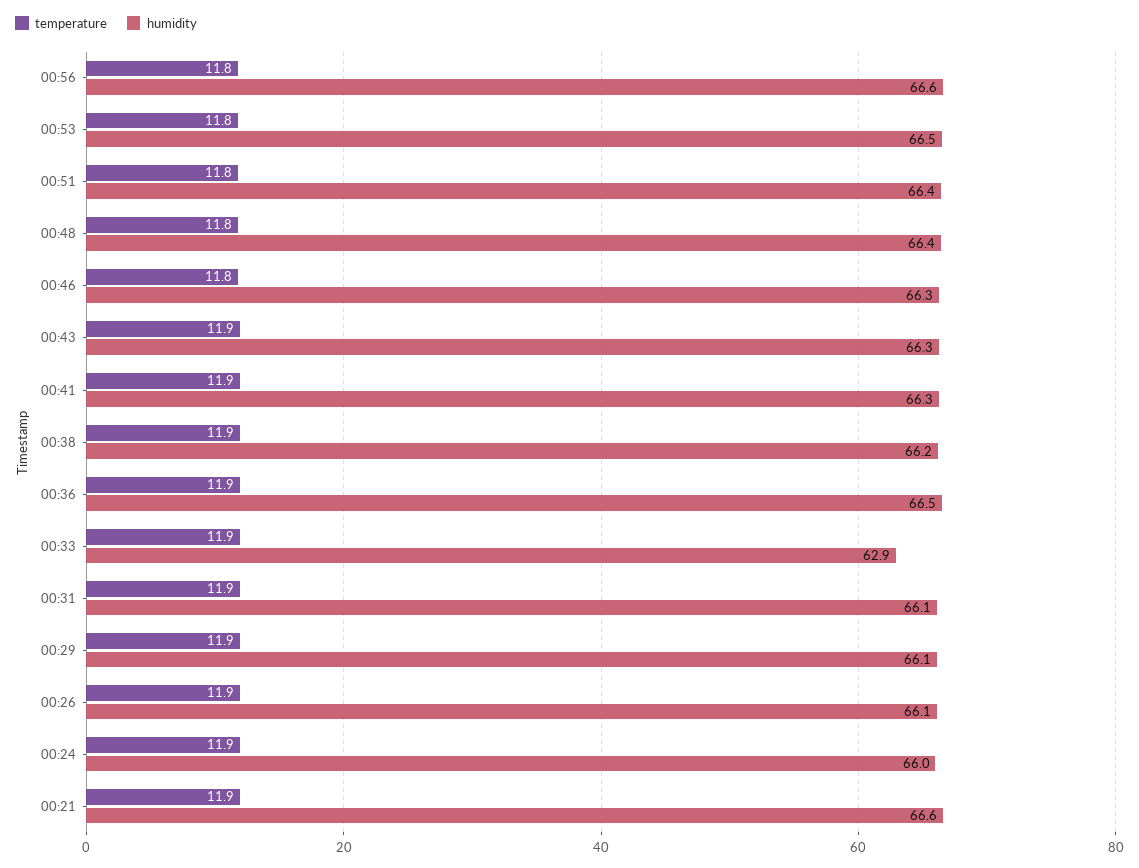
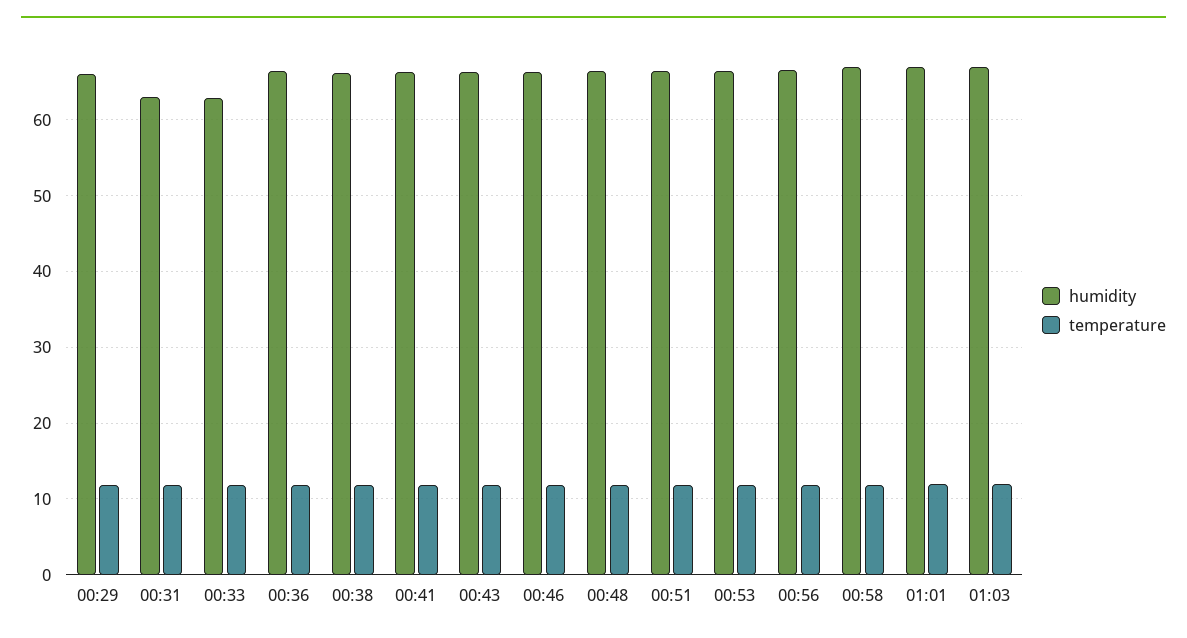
humidity, 00:31: 66.1 -> 63
temperature, 00:26: 11.9 -> none
humidity, 00:26: 66.1 -> none
temperature, 00:24: 11.9 -> none
humidity, 00:24: 66 -> none
temperature, 00:21: 11.9 -> none
humidity, 00:21: 66.6 -> none
humidity, 00:58: none -> 67
temperature, 00:58: none -> 12
humidity, 01:01: none -> 67
temperature, 01:01: none -> 12
humidity, 01:03: none -> 67
temperature, 01:03: none -> 12

